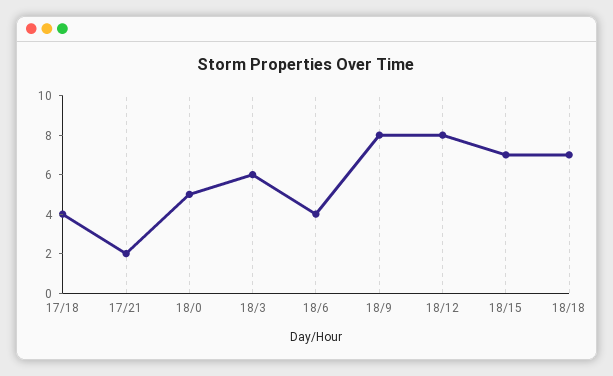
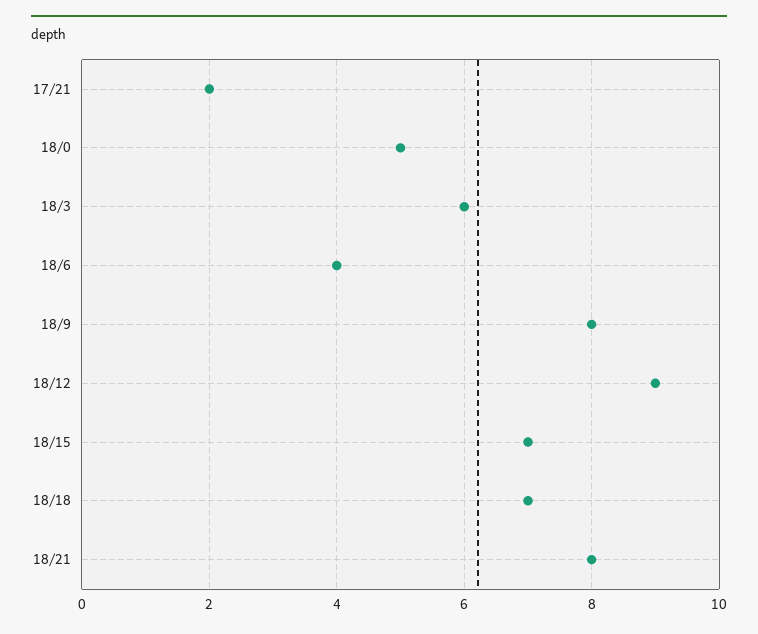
17/18: 4 -> none
18/12: 8 -> 9
18/21: none -> 8

